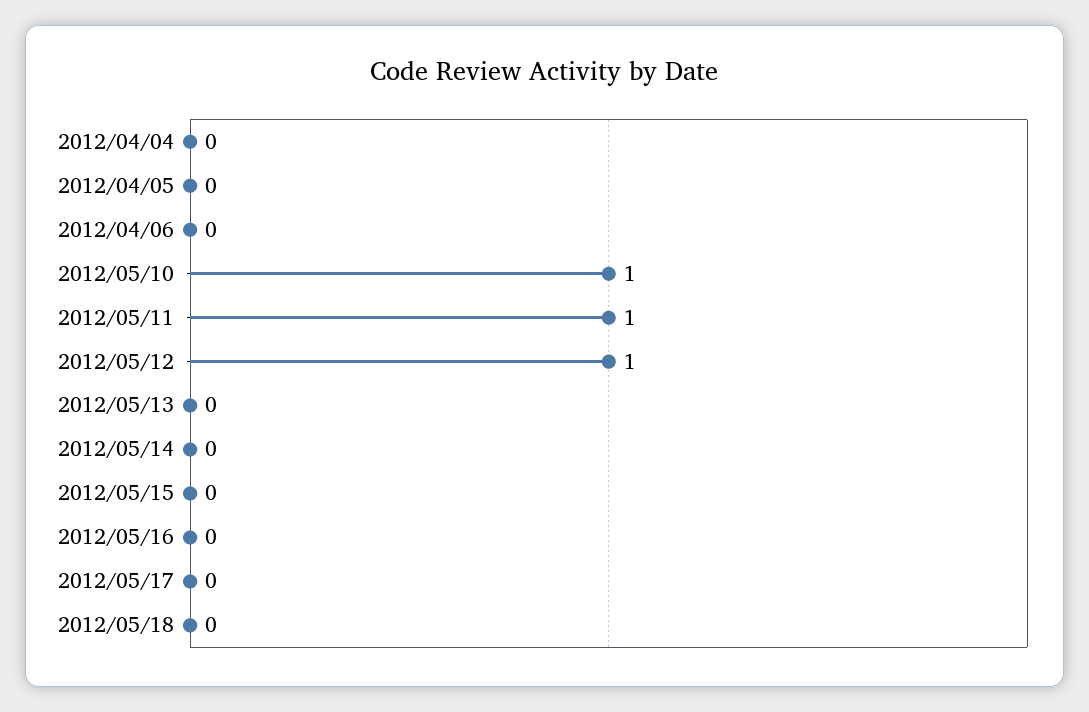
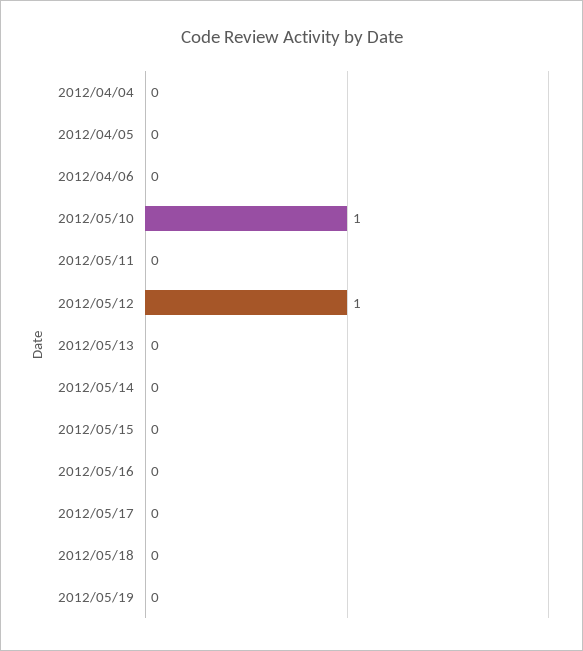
2012/05/11: 1 -> 0
2012/05/19: none -> 0

